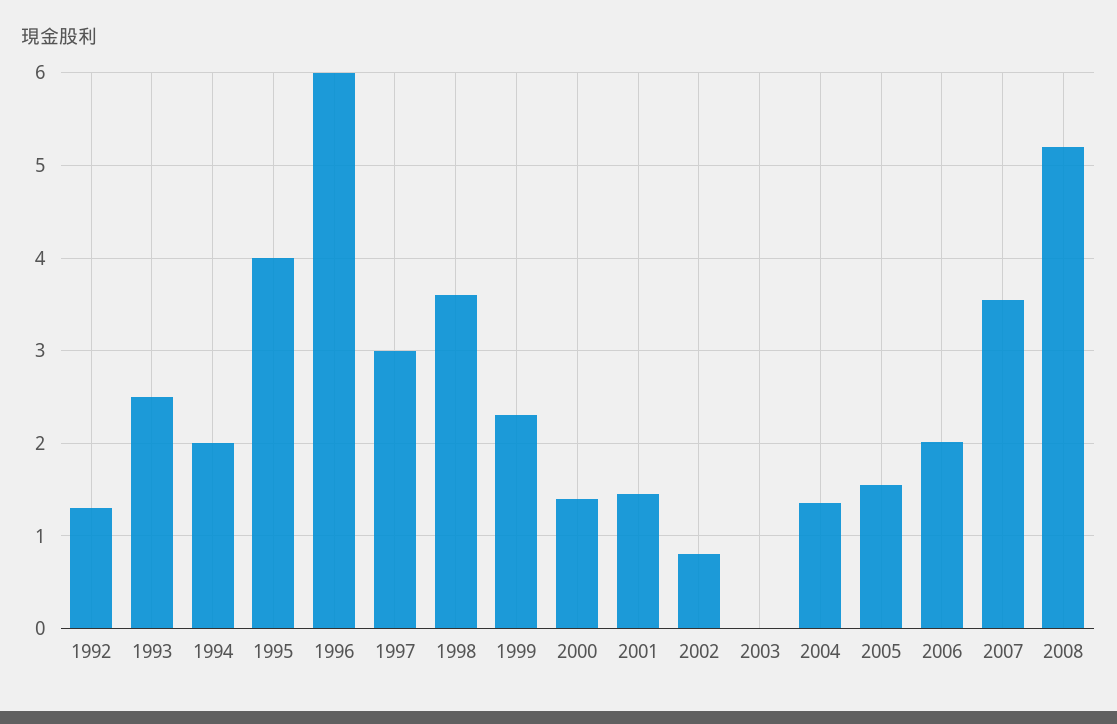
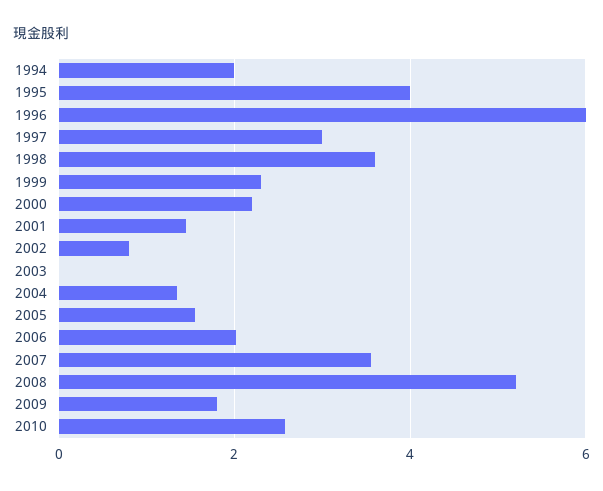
1992: 1.3 -> none
1993: 2.5 -> none
2000: 1.4 -> 2.2
2009: none -> 1.8
2010: none -> 2.6

